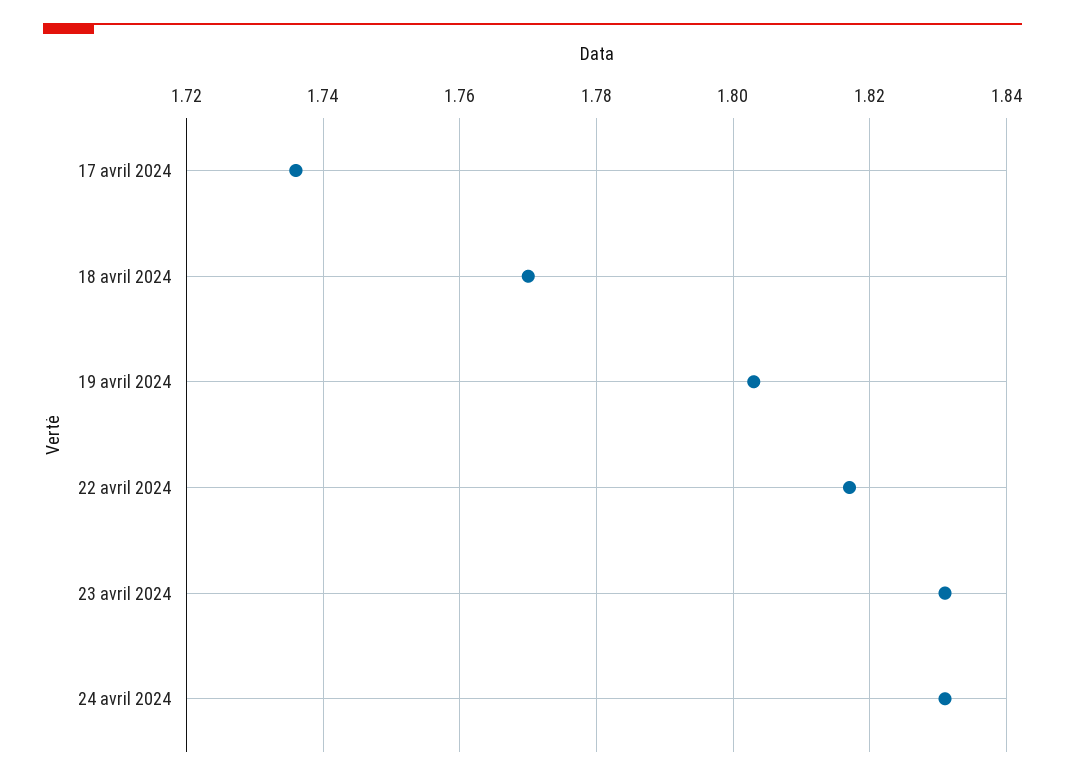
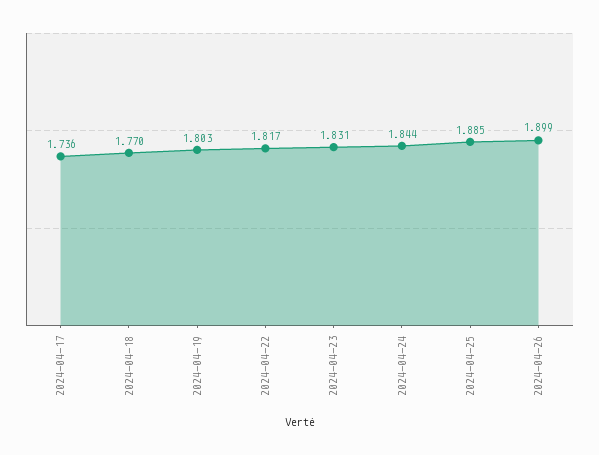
24 avril 2024: 1.83 -> 1.844
2024-04-25: none -> 1.885
2024-04-26: none -> 1.899

